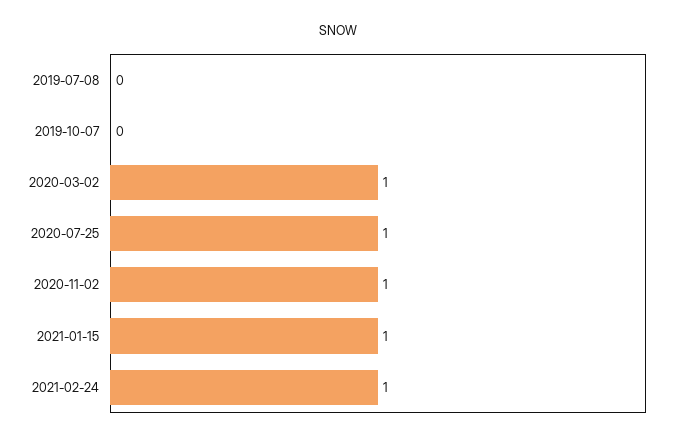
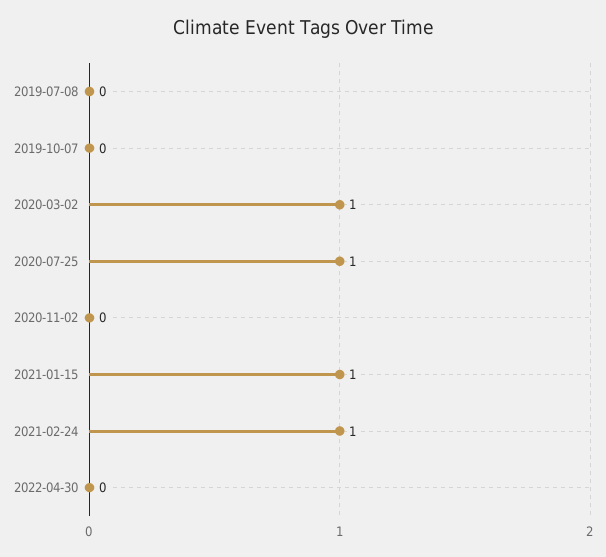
2020-11-02: 1 -> 0
2022-04-30: none -> 0

